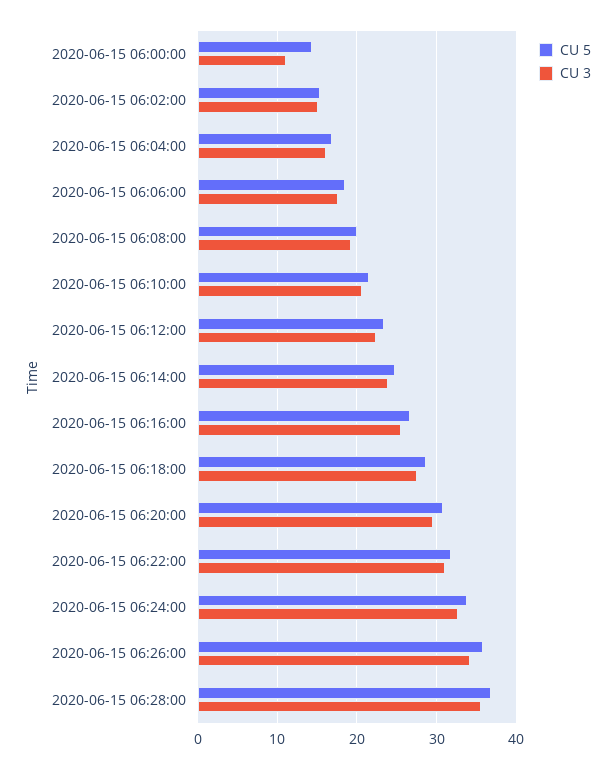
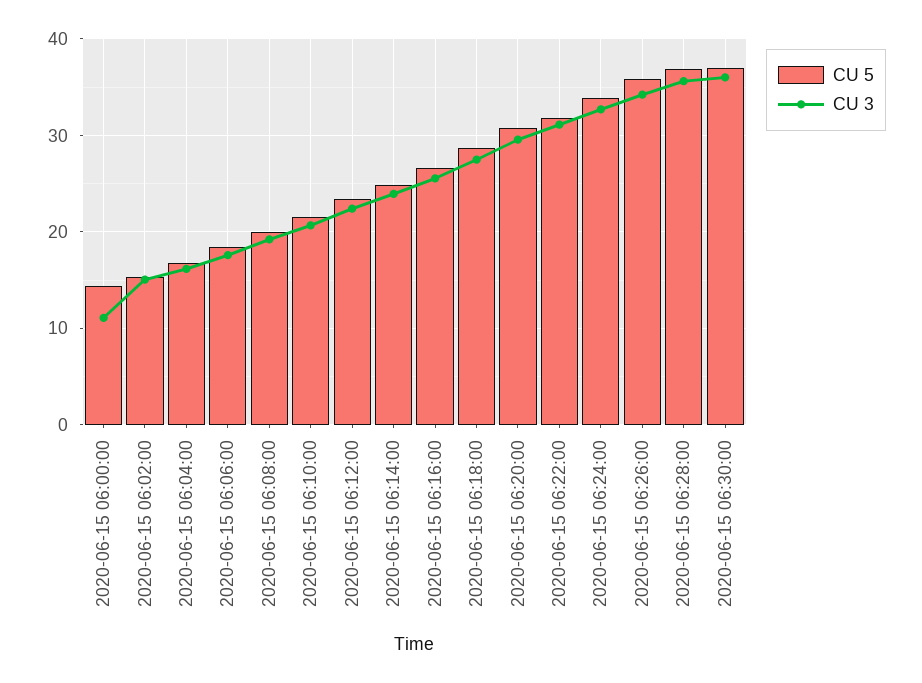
CU 5, 2020-06-15 06:30:00: none -> 37
CU 3, 2020-06-15 06:30:00: none -> 36

